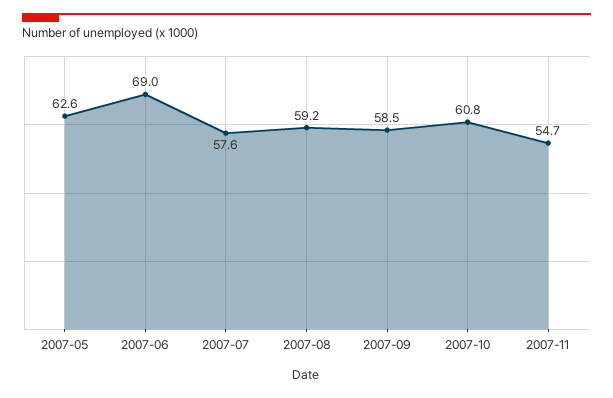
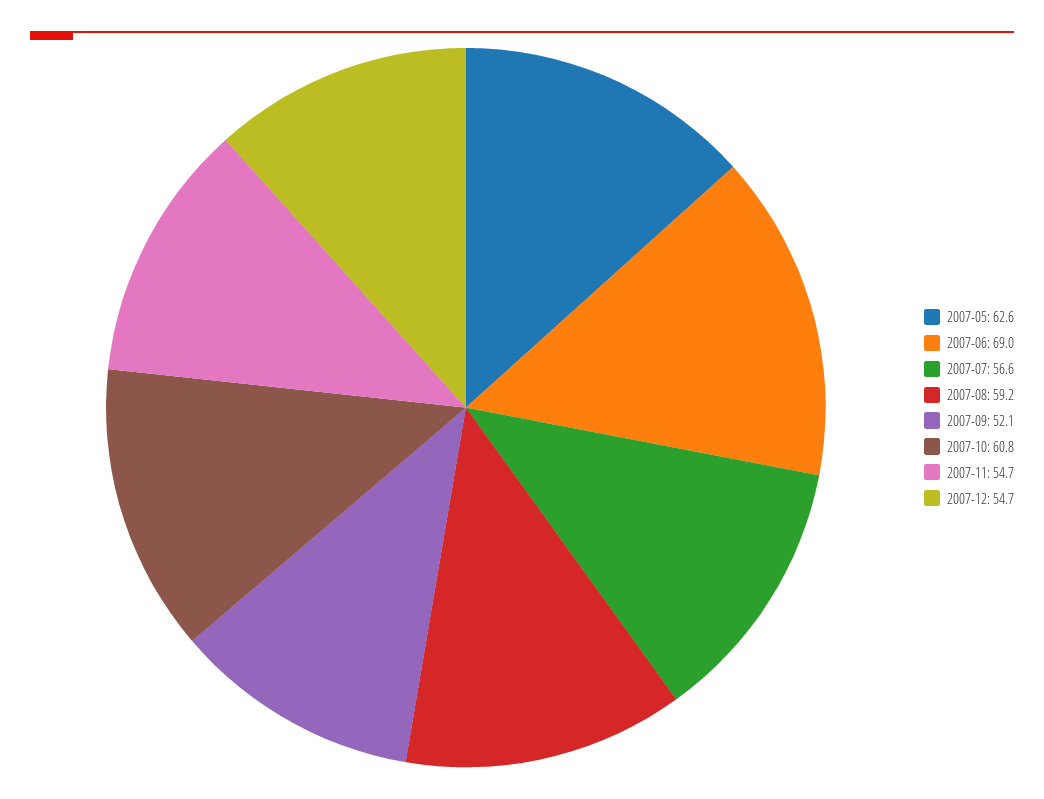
2007-07: 57.6 -> 56.6
2007-09: 58.5 -> 52.1
2007-12: none -> 54.7

